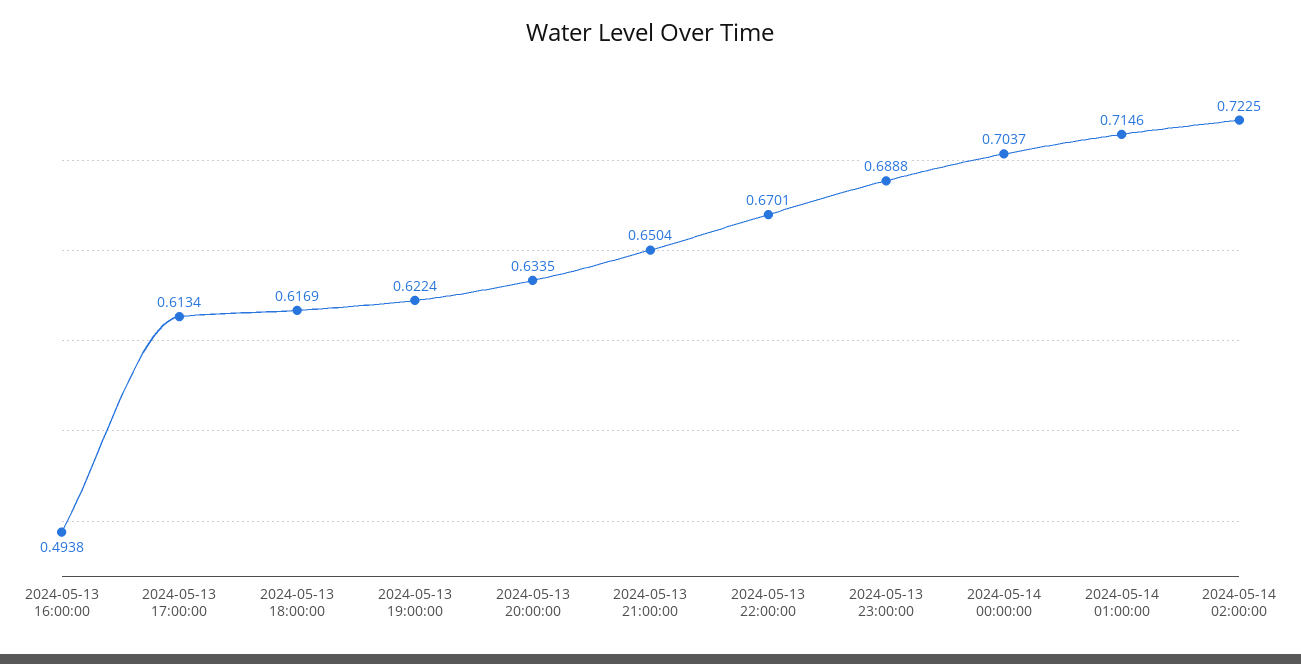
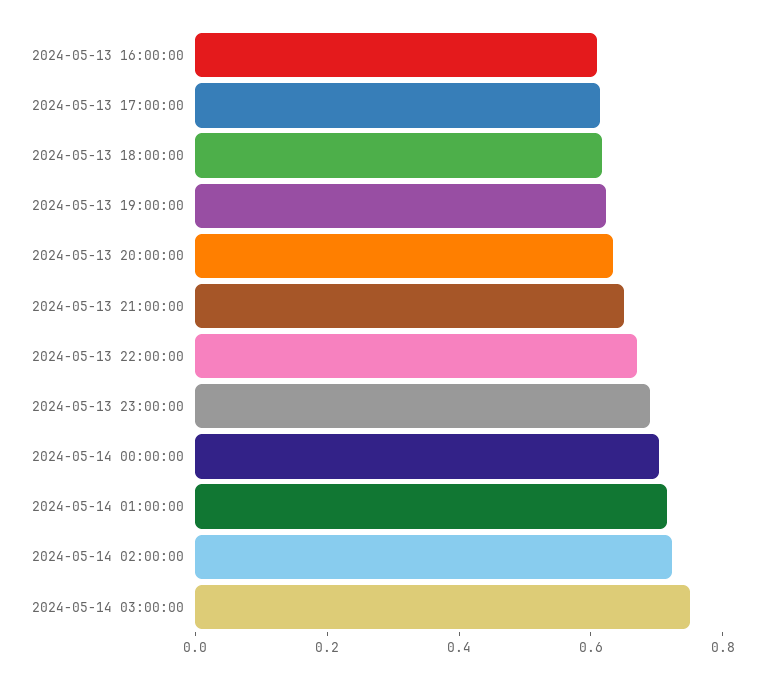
2024-05-13 16:00:00: 0.4938 -> 0.6
2024-05-14 03:00:00: none -> 0.75

